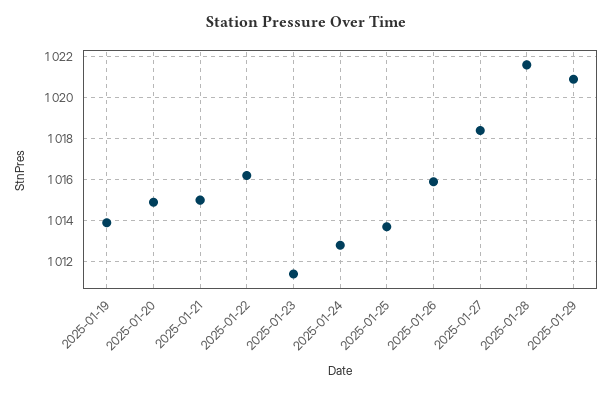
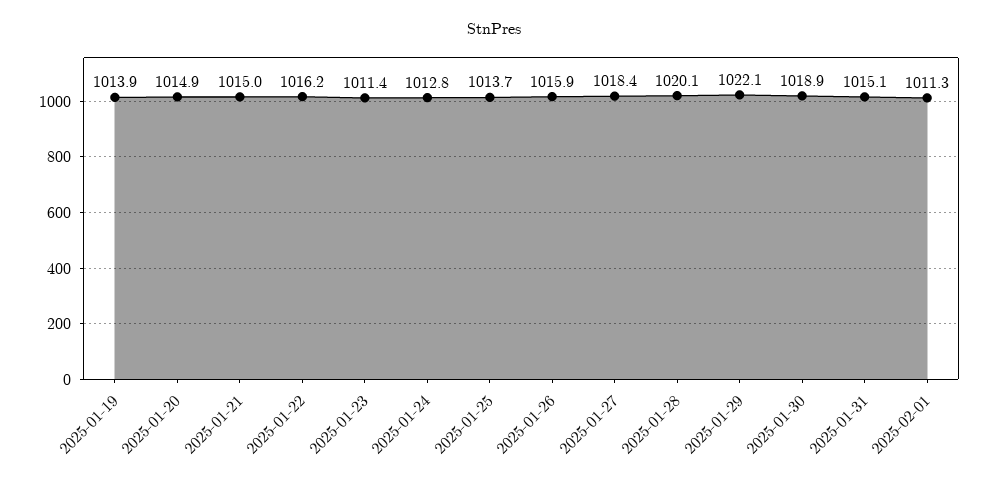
2025-01-28: 1021.5 -> 1020.1
2025-01-29: 1021 -> 1022.1
2025-01-30: none -> 1018.9
2025-01-31: none -> 1015.1
2025-02-01: none -> 1011.3

